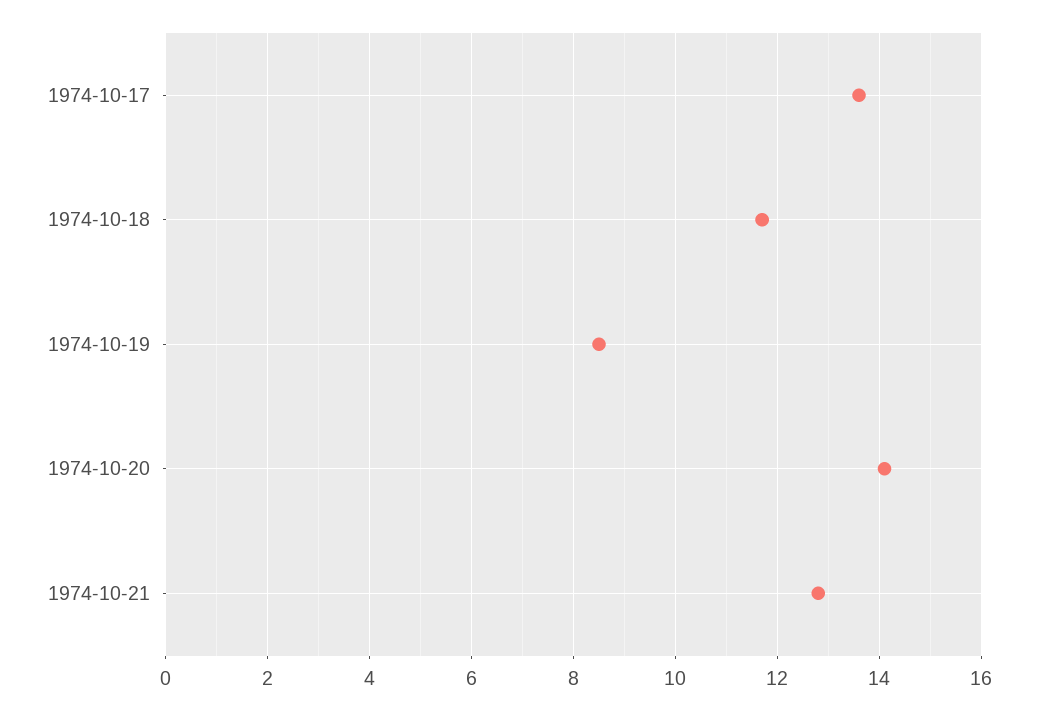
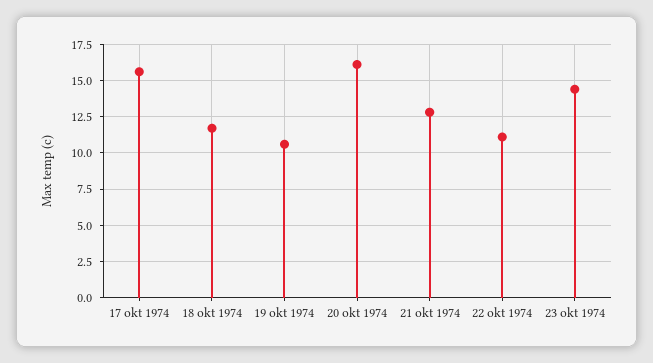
1974-10-17: 13.5 -> 15.5
1974-10-19: 8.5 -> 10.5
1974-10-20: 14 -> 16
22 okt 1974: none -> 11
23 okt 1974: none -> 14.5

